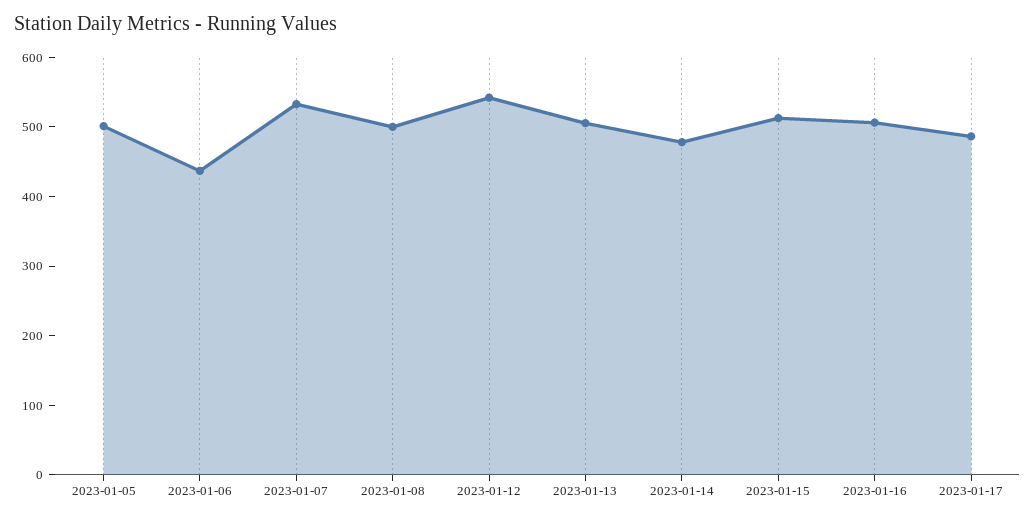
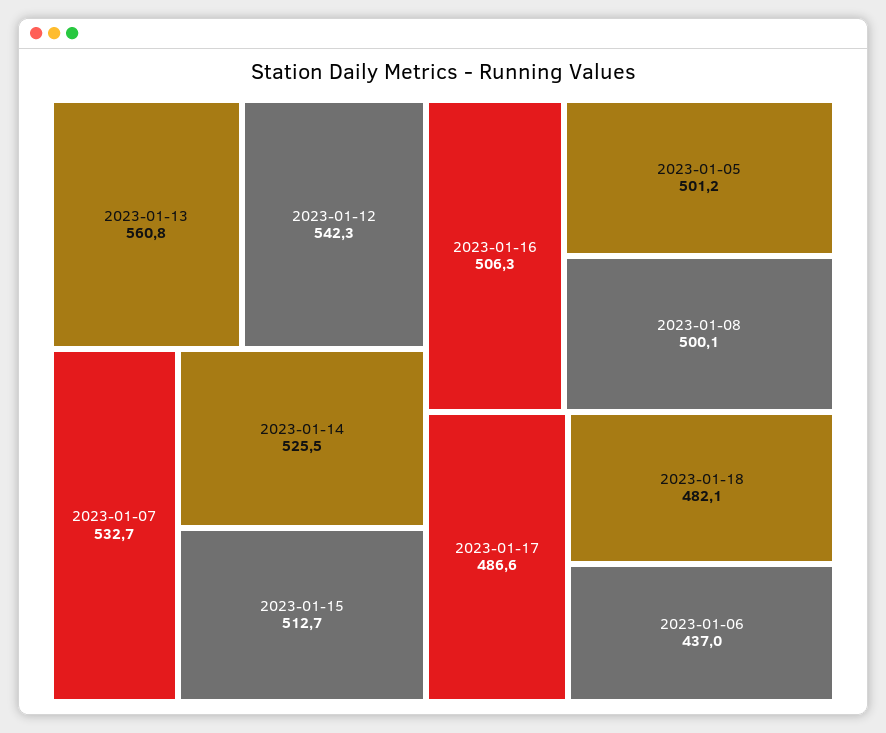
2023-01-13: 500 -> 560.8
2023-01-14: 480 -> 525.5
2023-01-18: none -> 482.1

